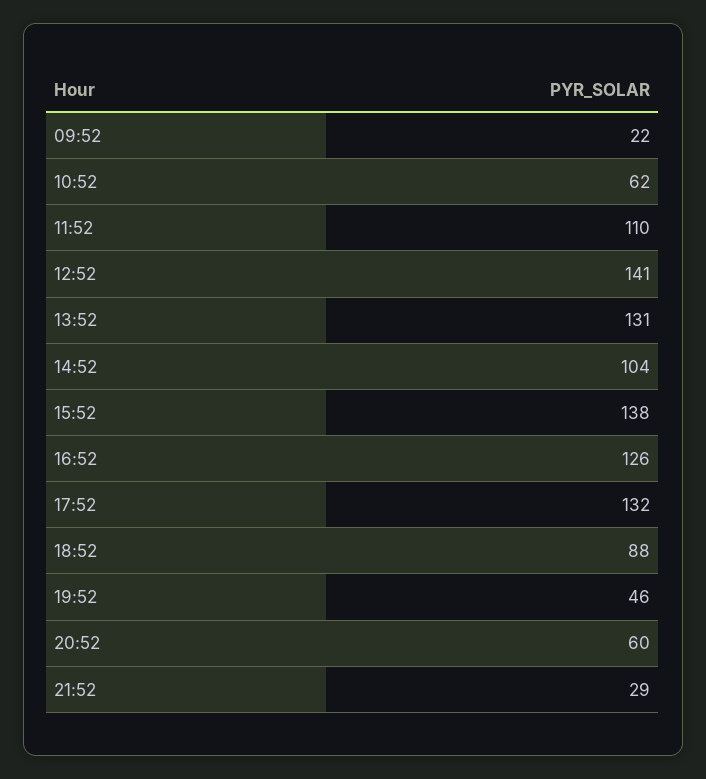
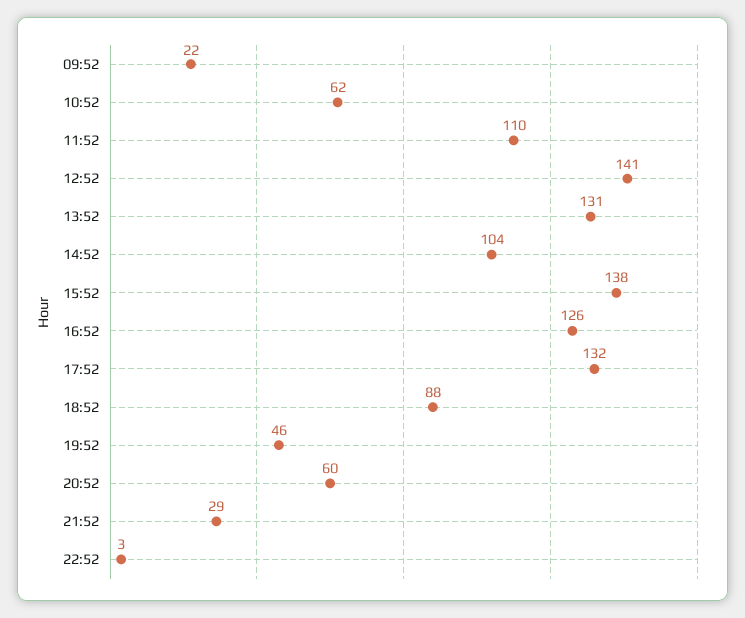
22:52: none -> 3

